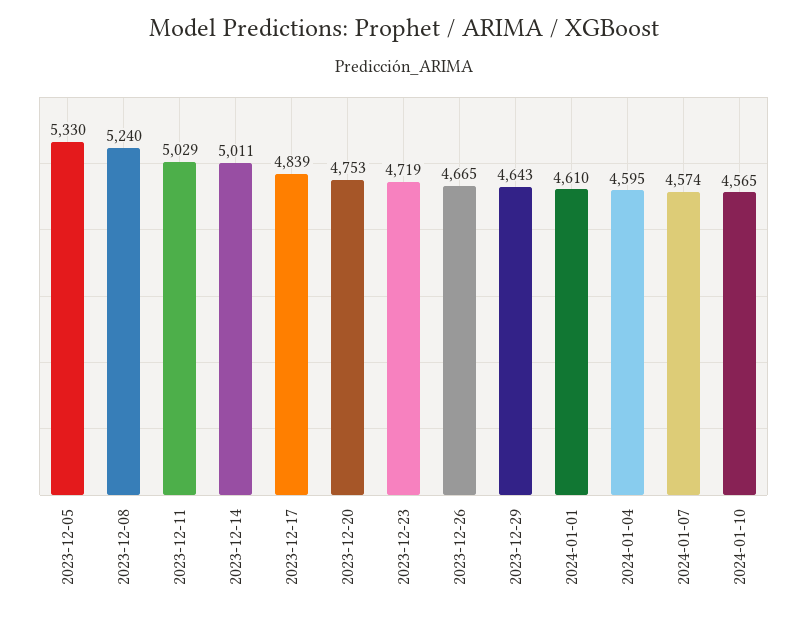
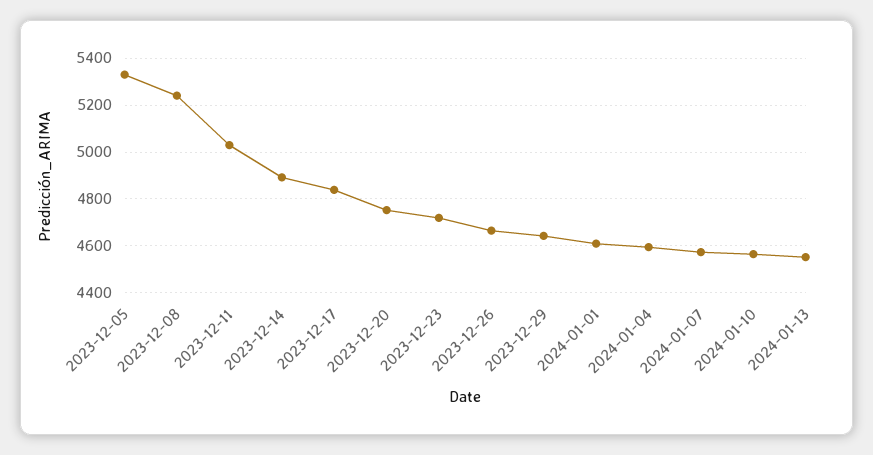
2023-12-14: 5011 -> 4900
2024-01-13: none -> 4550

